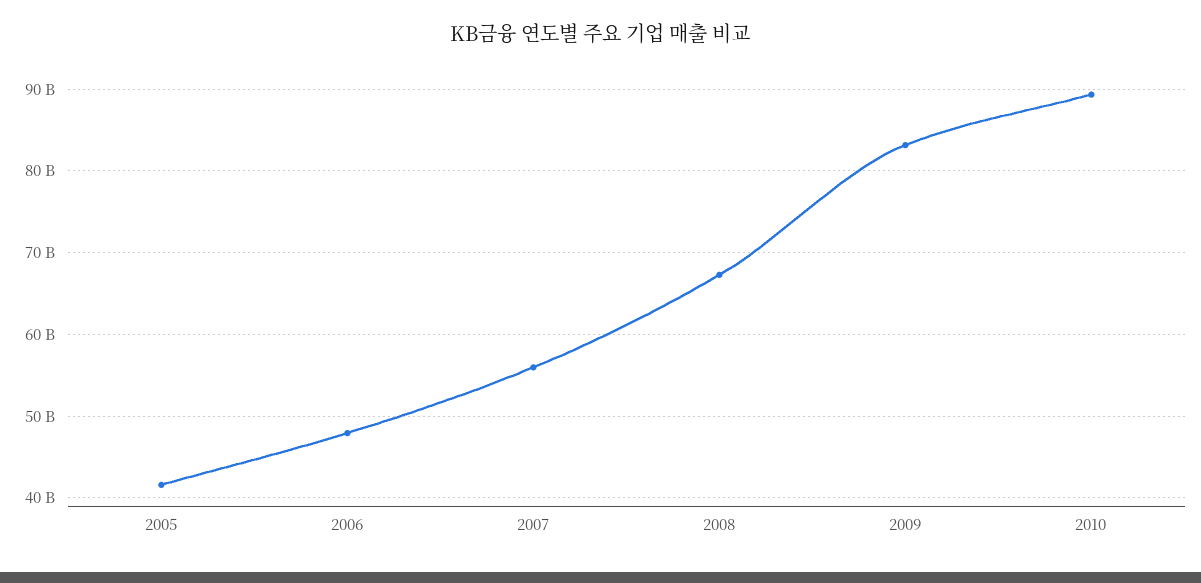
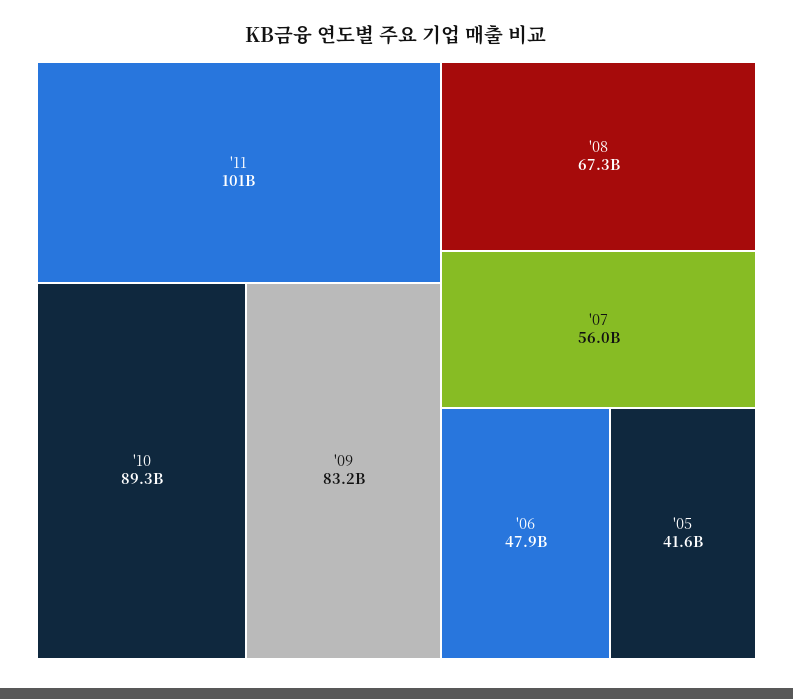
'11: none -> 101000000000

